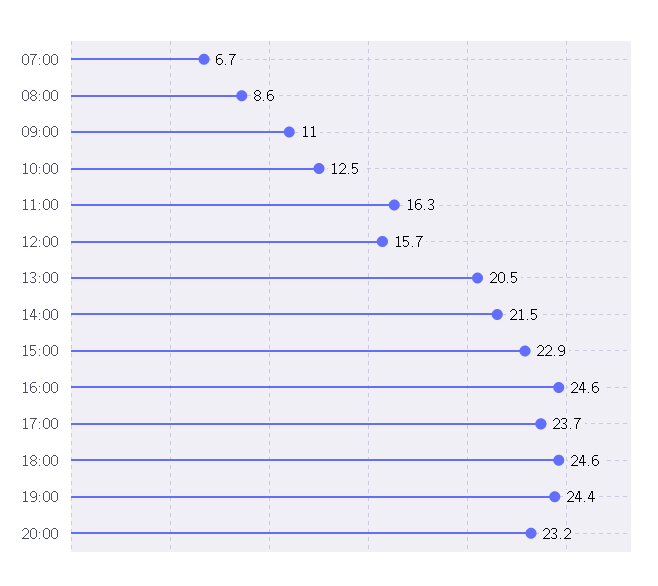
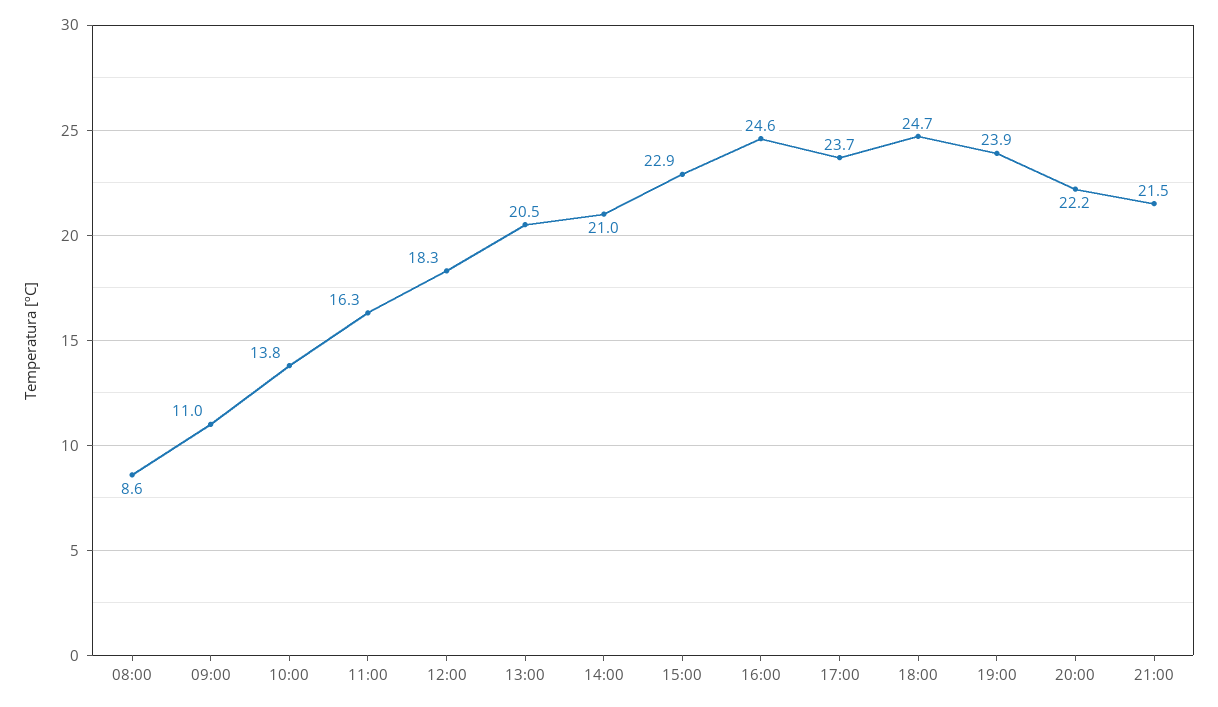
07:00: 6.7 -> none
10:00: 12.5 -> 13.8
12:00: 15.7 -> 18.3
14:00: 21.5 -> 21
18:00: 24.6 -> 24.7
19:00: 24.4 -> 23.9
20:00: 23.2 -> 22.2
21:00: none -> 21.5

